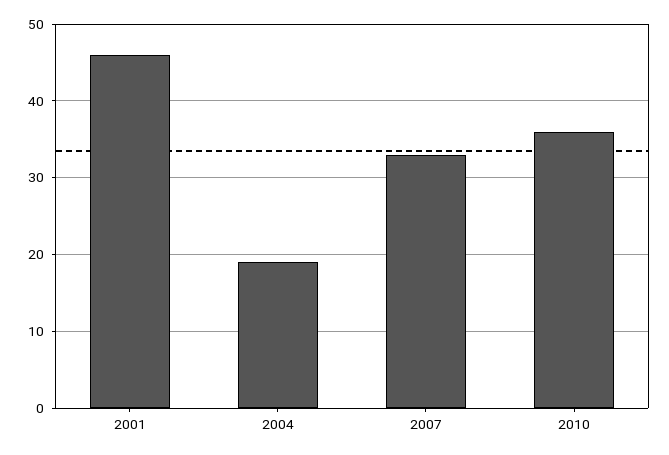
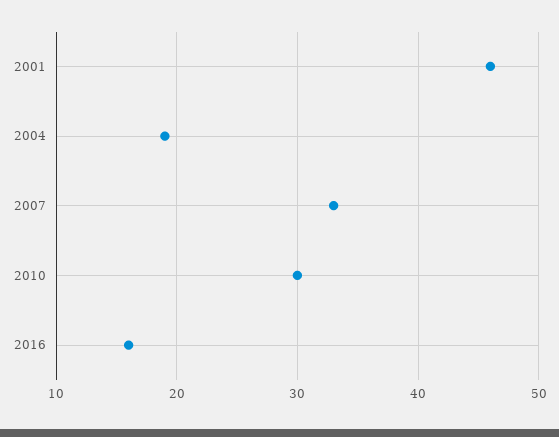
2010: 36 -> 30
2016: none -> 16

